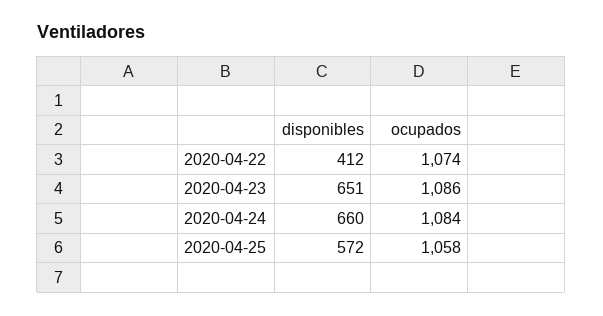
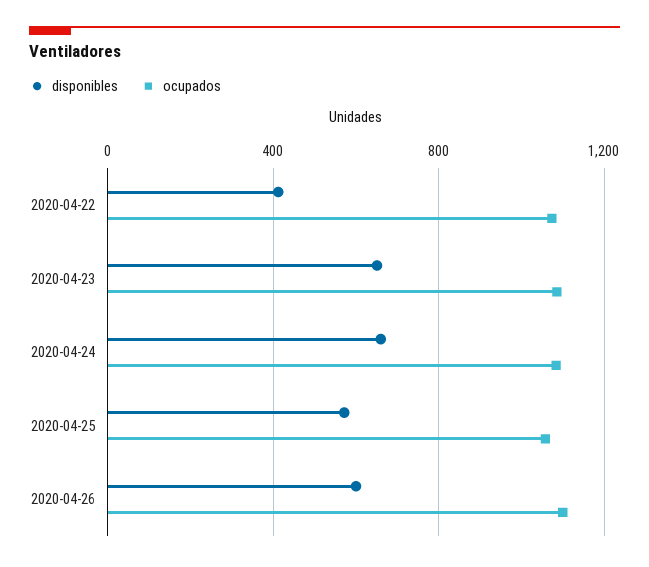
disponibles, 2020-04-26: none -> 600
ocupados, 2020-04-26: none -> 1100

